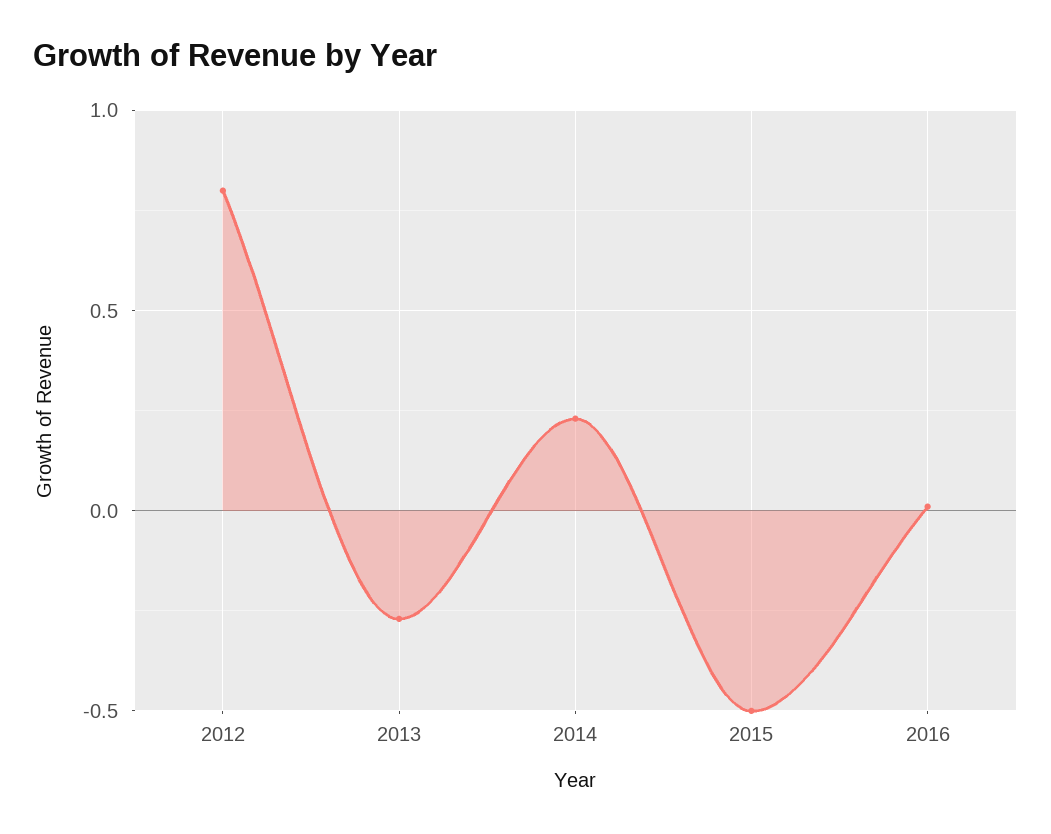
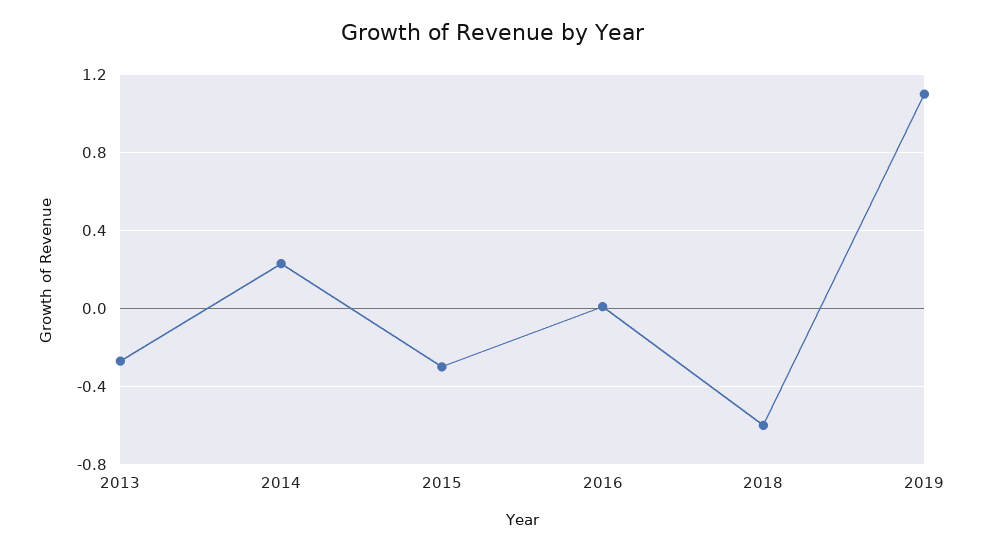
2012: 0.8 -> none
2015: -0.5 -> -0.3
2018: none -> -0.6
2019: none -> 1.1

